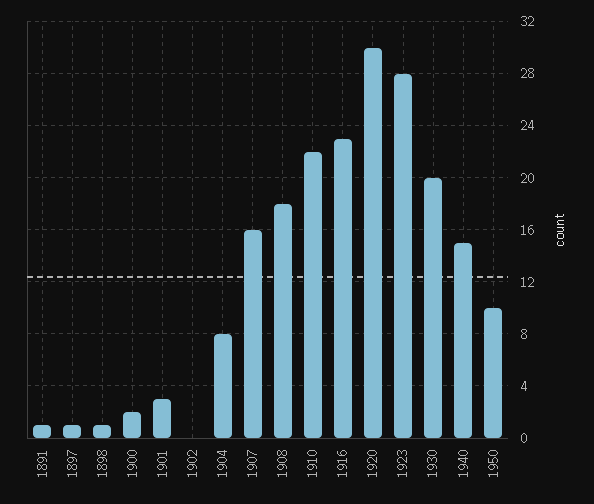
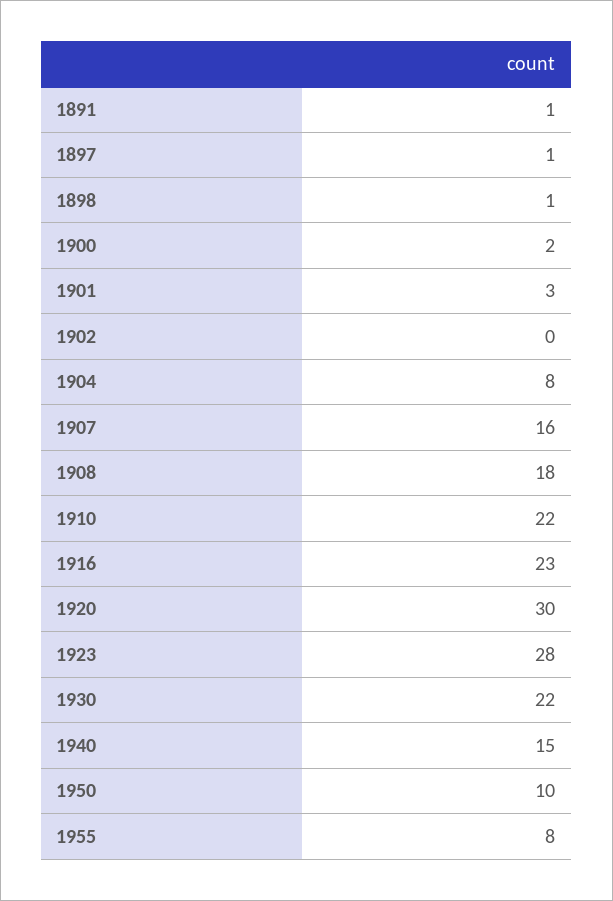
1930: 20 -> 22
1955: none -> 8

